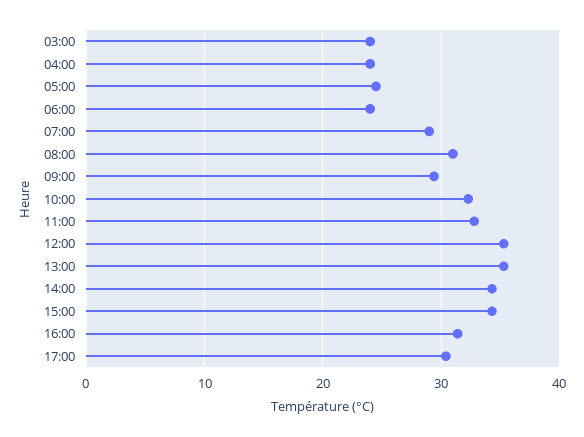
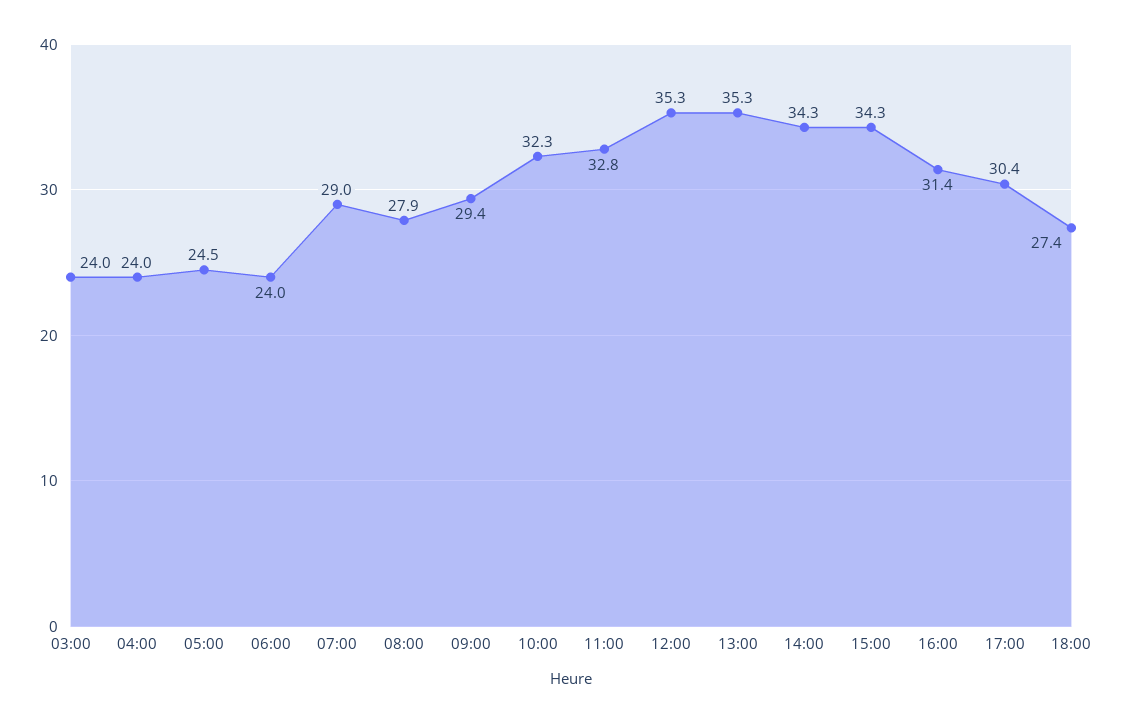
08:00: 31 -> 27.9
18:00: none -> 27.4

